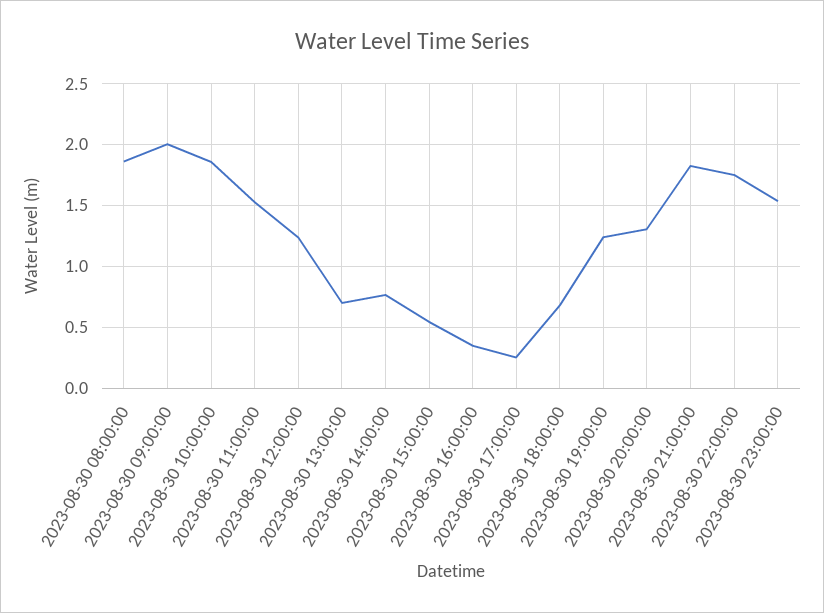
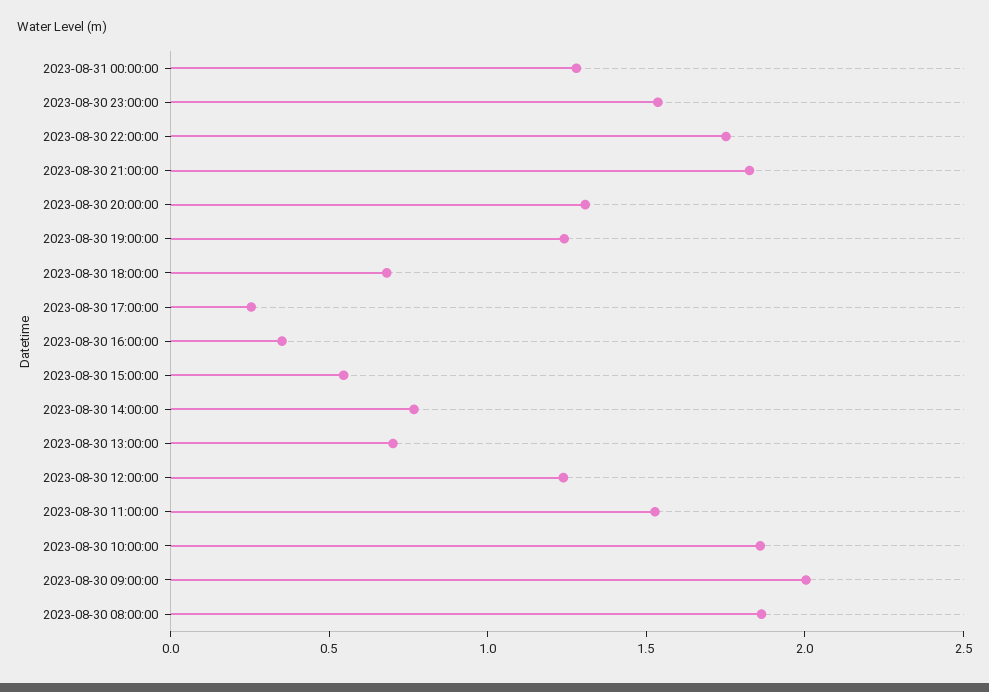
2023-08-31 00:00:00: none -> 1.3

